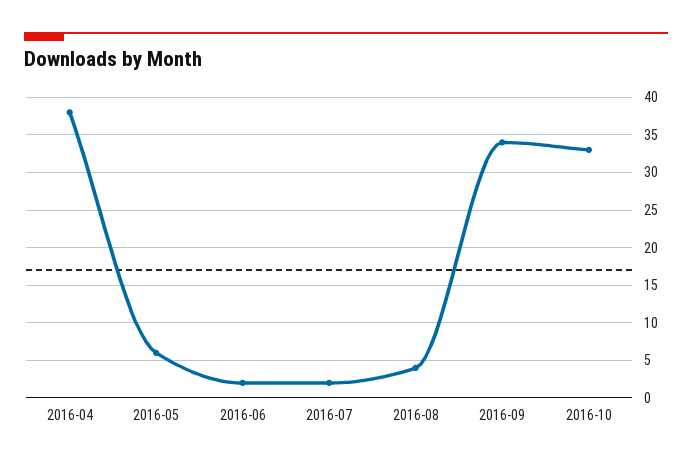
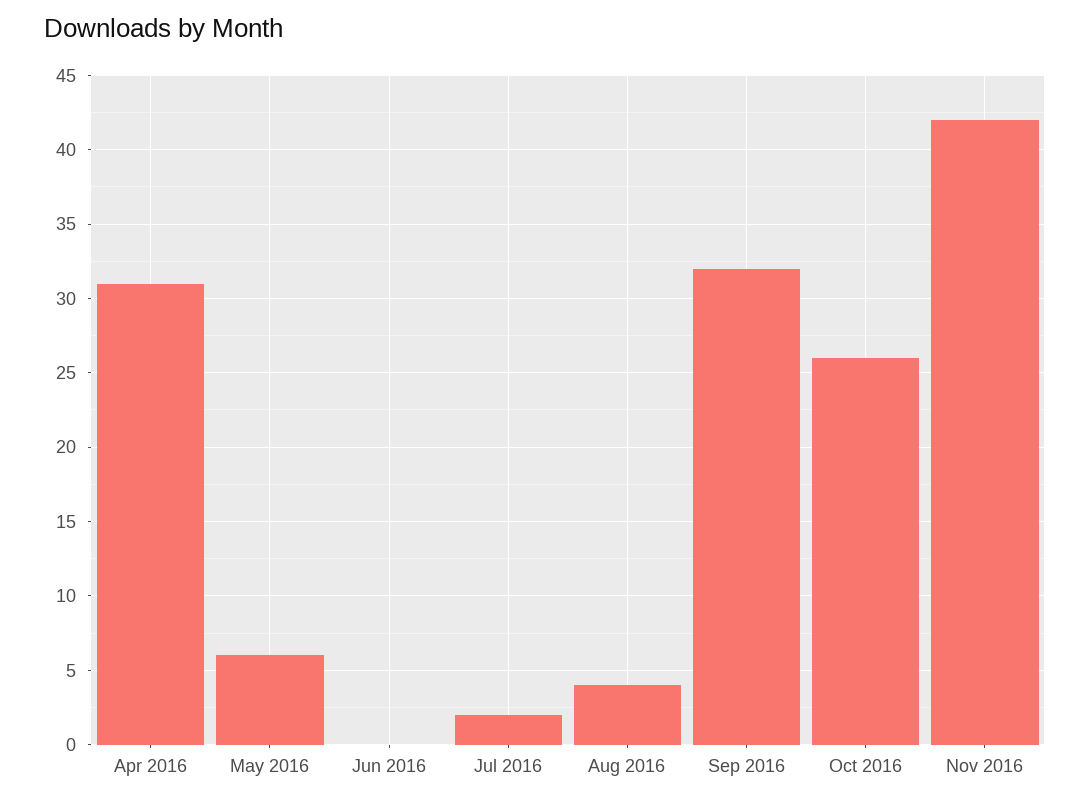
2016-04: 38 -> 31
2016-06: 2 -> 0
2016-09: 34 -> 32
2016-10: 33 -> 26
Nov 2016: none -> 42

